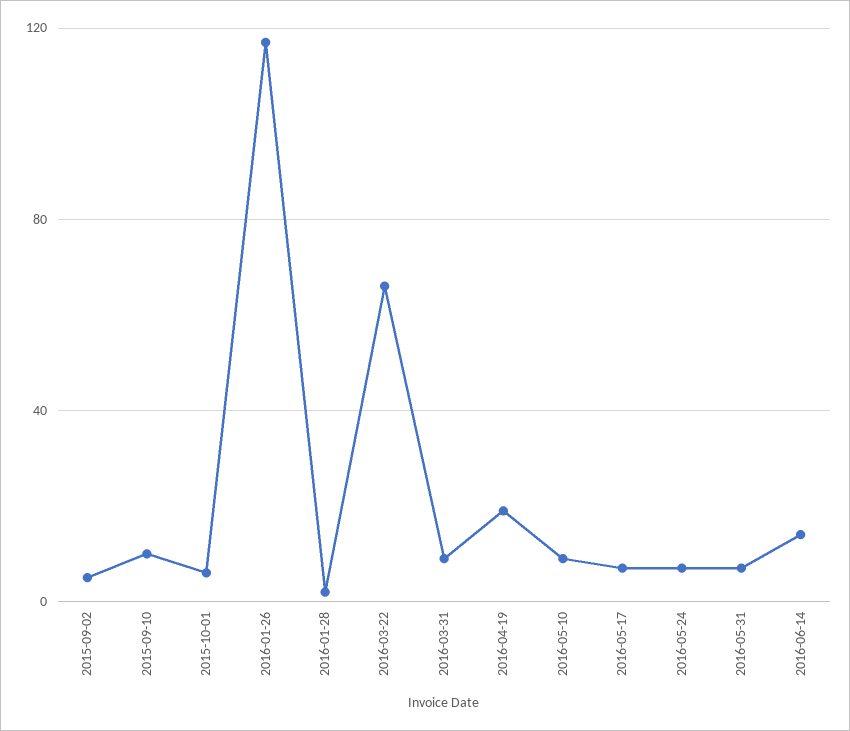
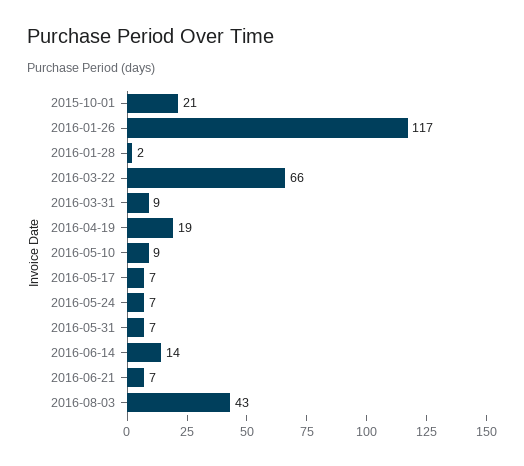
2015-09-02: 5 -> none
2015-09-10: 10 -> none
2015-10-01: 5 -> 21
2016-06-21: none -> 7
2016-08-03: none -> 43

